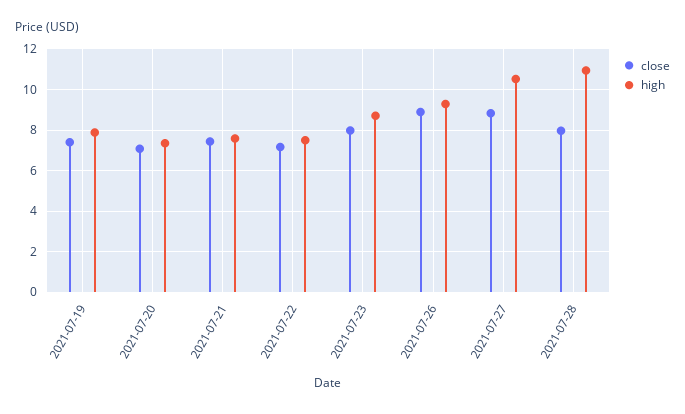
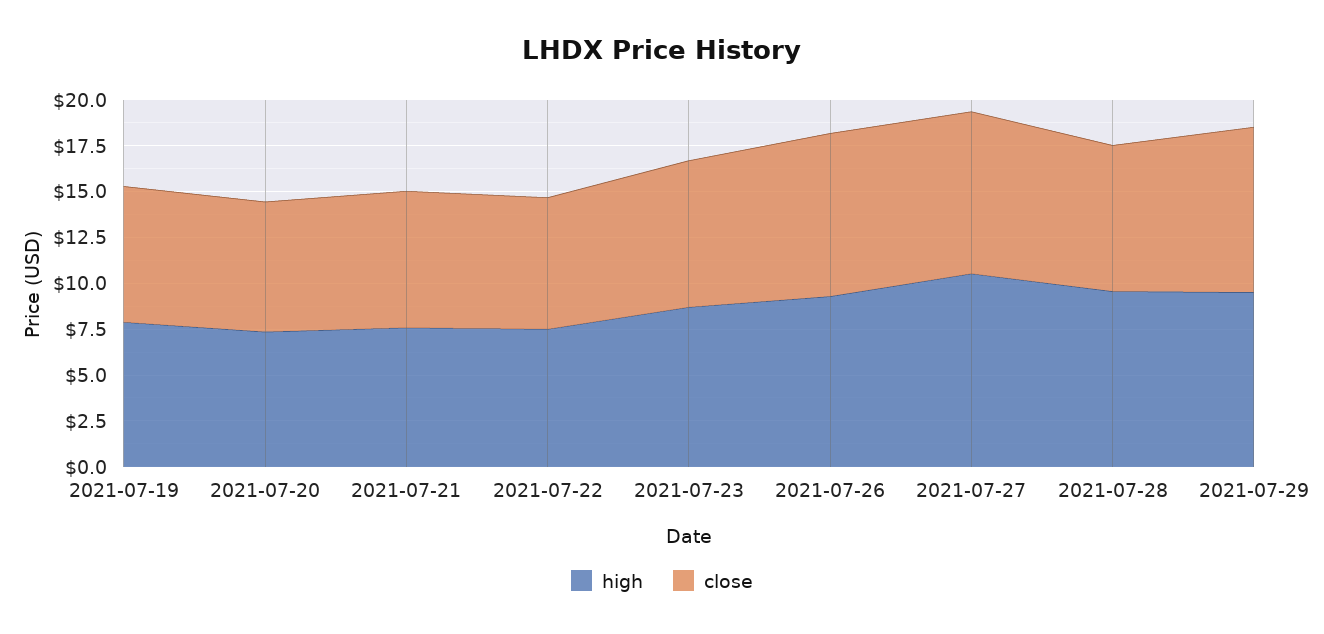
high, 2021-07-28: 11 -> 9.5
high, 2021-07-29: none -> 9.5
close, 2021-07-29: none -> 9

